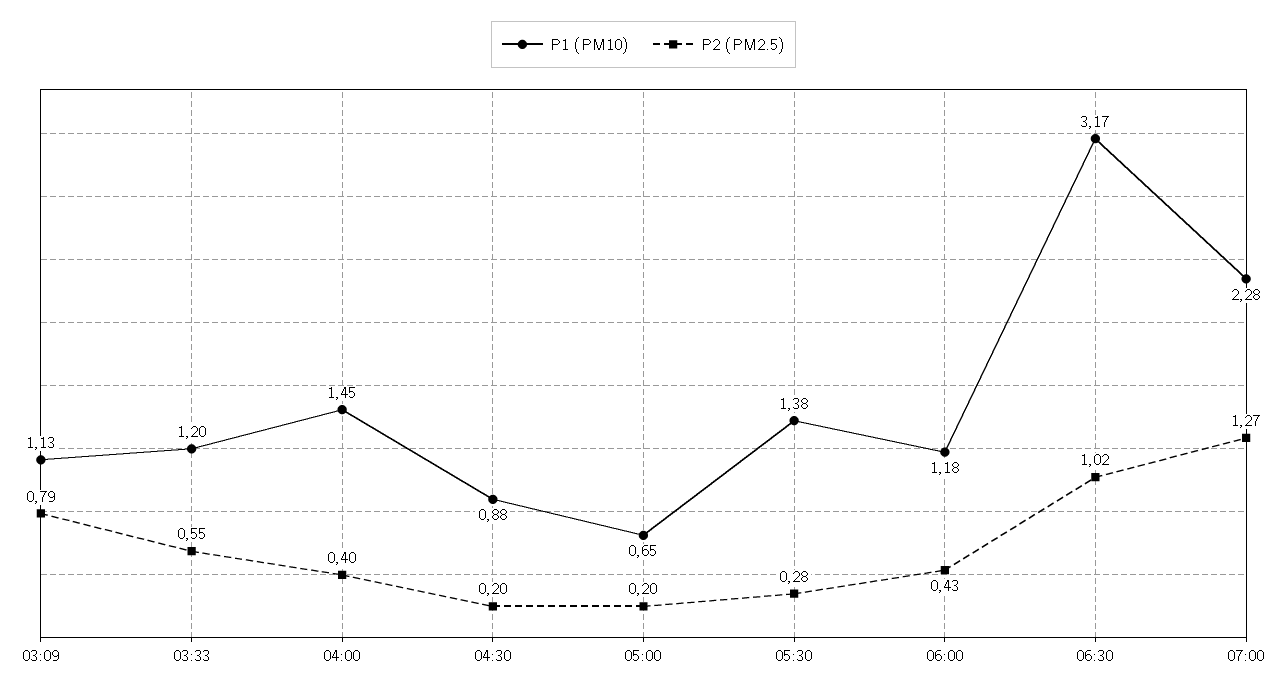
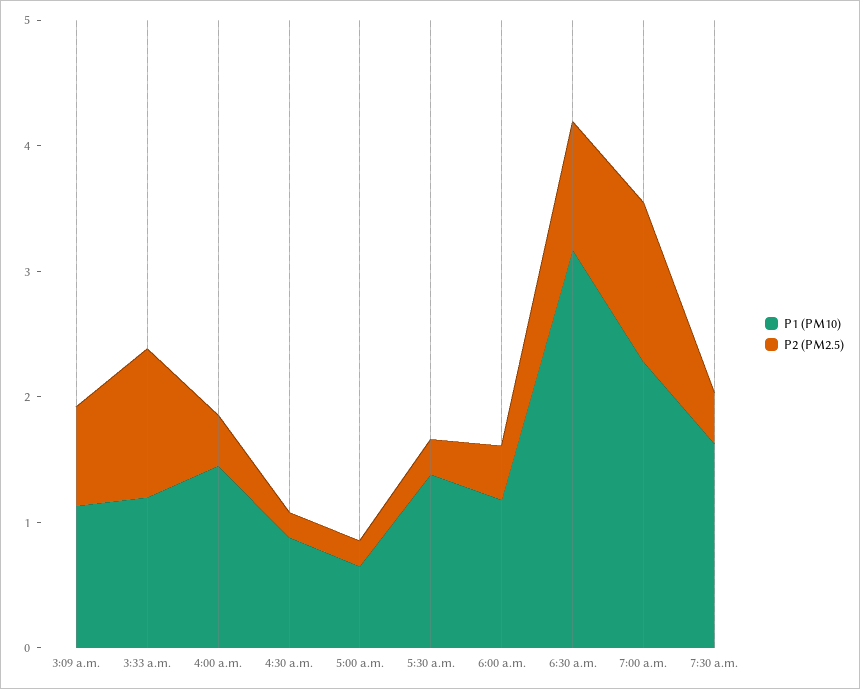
P2 (PM2.5), 03:33: 0.55 -> 1.2
P1 (PM10), 7:30 a.m.: none -> 1.6
P2 (PM2.5), 7:30 a.m.: none -> 0.4

